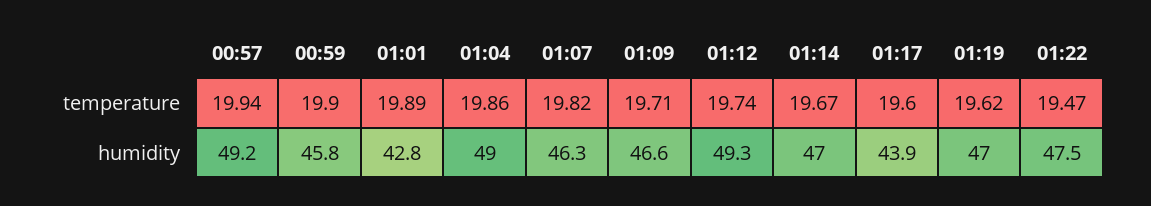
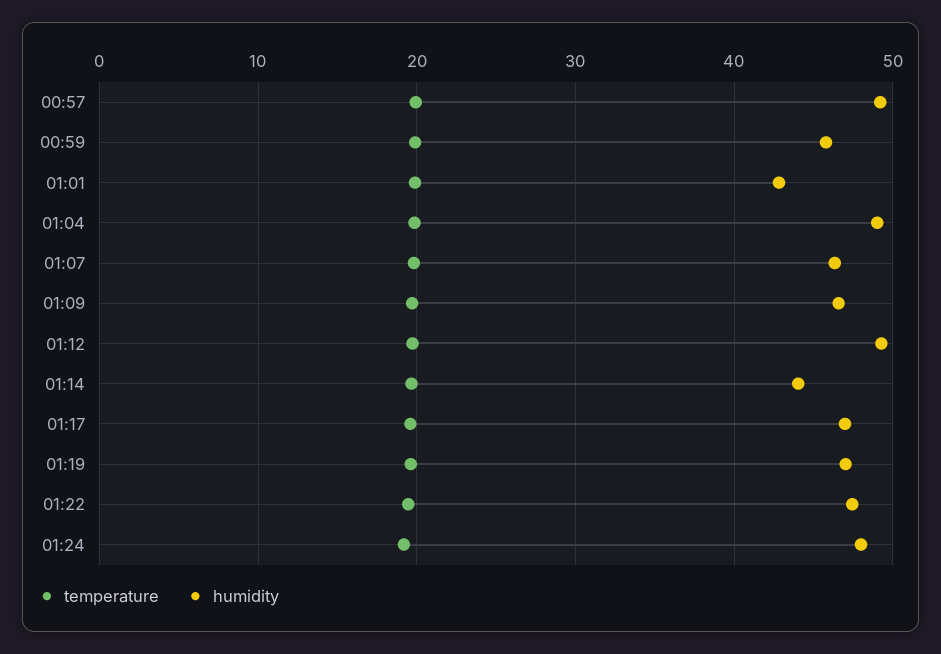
humidity, 01:14: 47 -> 44
humidity, 01:17: 43.9 -> 47
temperature, 01:24: none -> 19
humidity, 01:24: none -> 48

